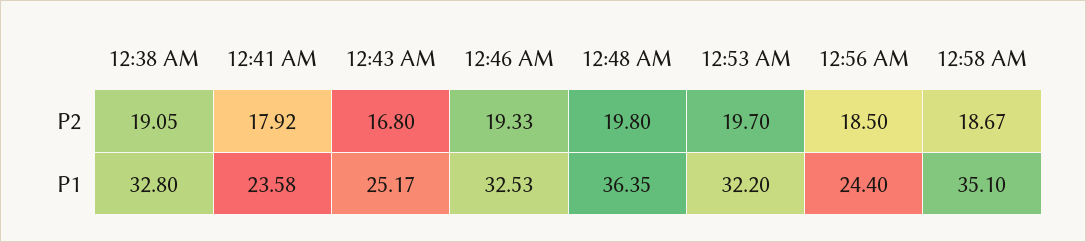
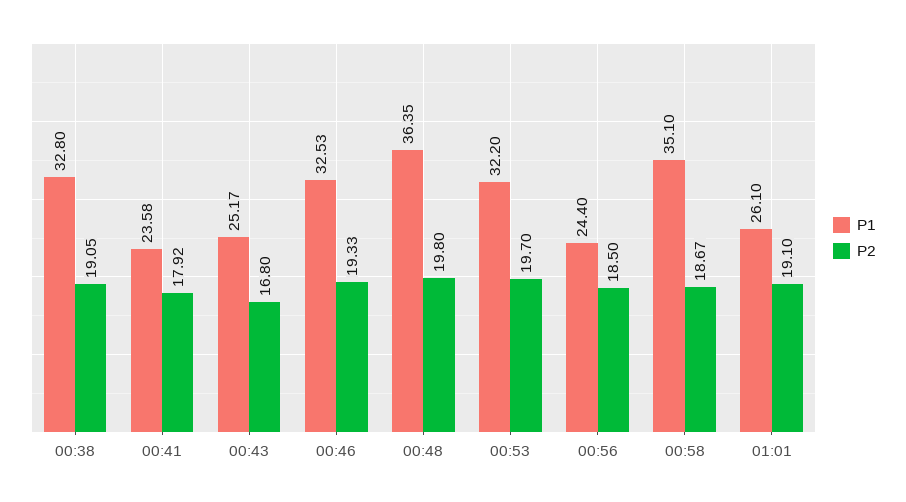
P1, 01:01: none -> 26.1
P2, 01:01: none -> 19.1

